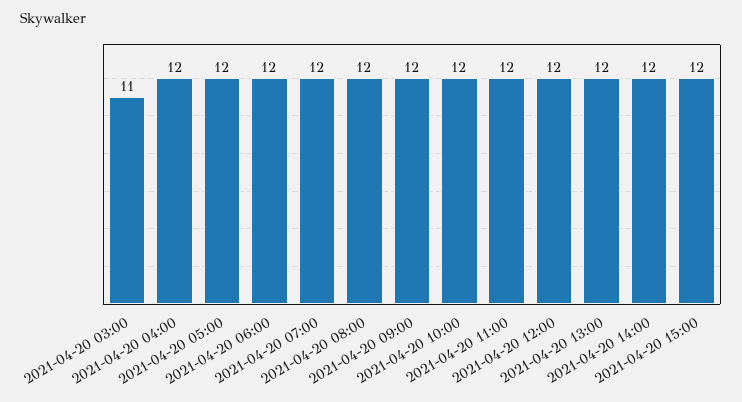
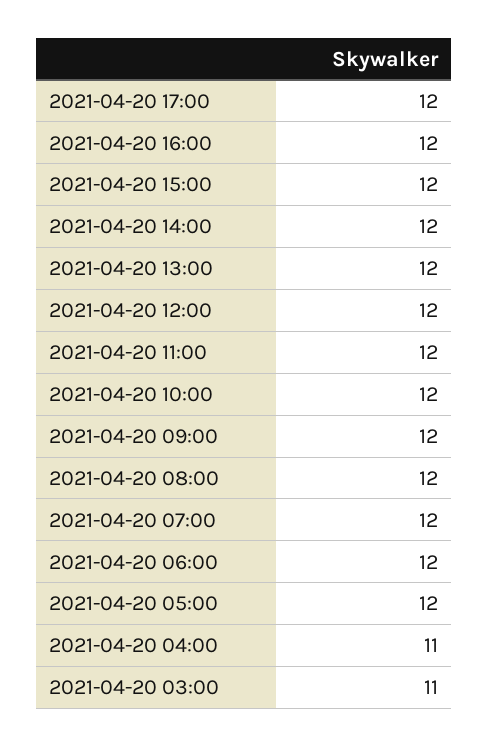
2021-04-20 04:00: 12 -> 11
2021-04-20 17:00: none -> 12
2021-04-20 16:00: none -> 12

